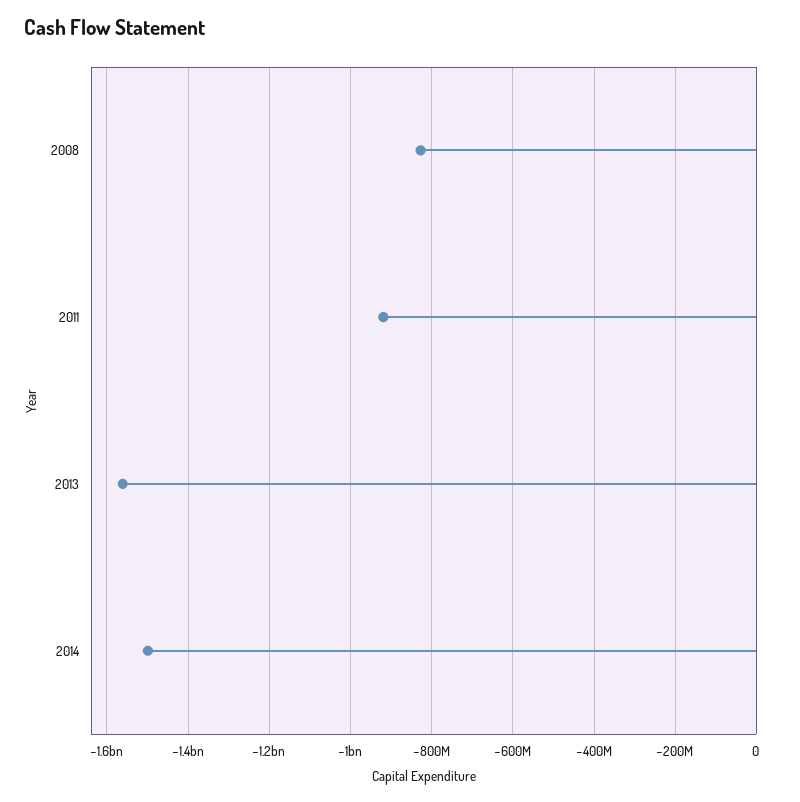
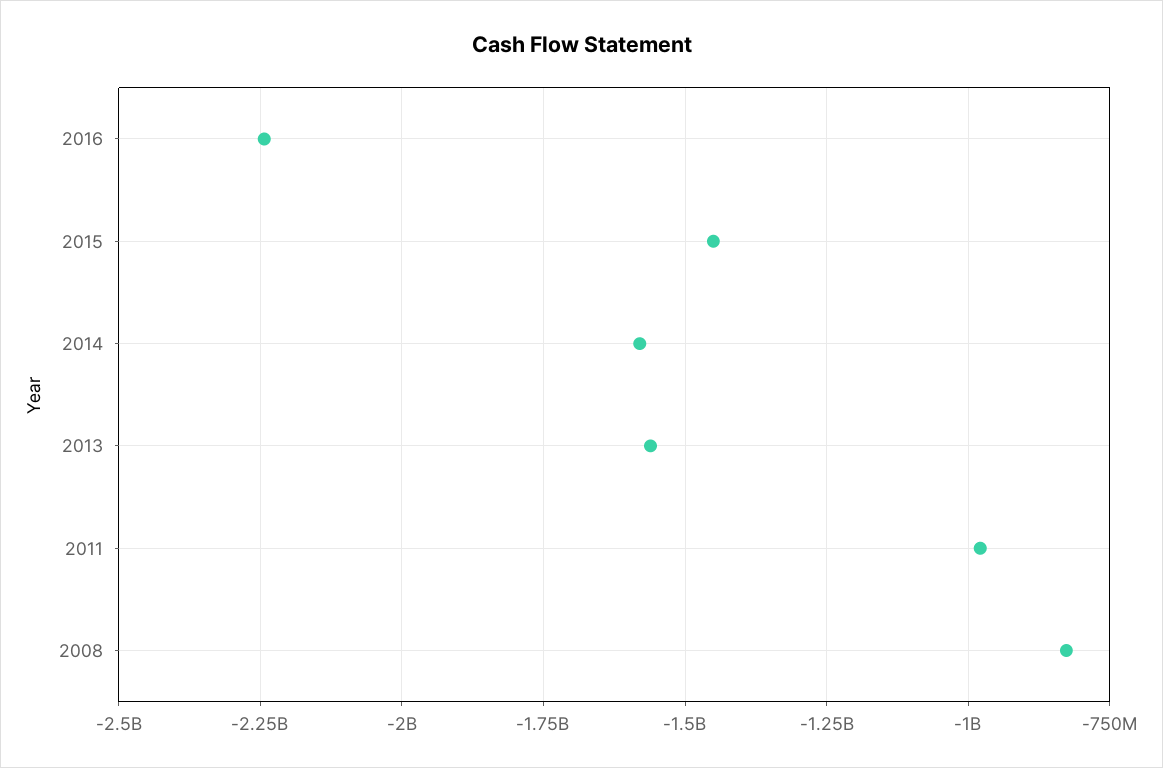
2011: -920000000 -> -975000000
2014: -1500000000 -> -1575000000
2016: none -> -2250000000
2015: none -> -1450000000

